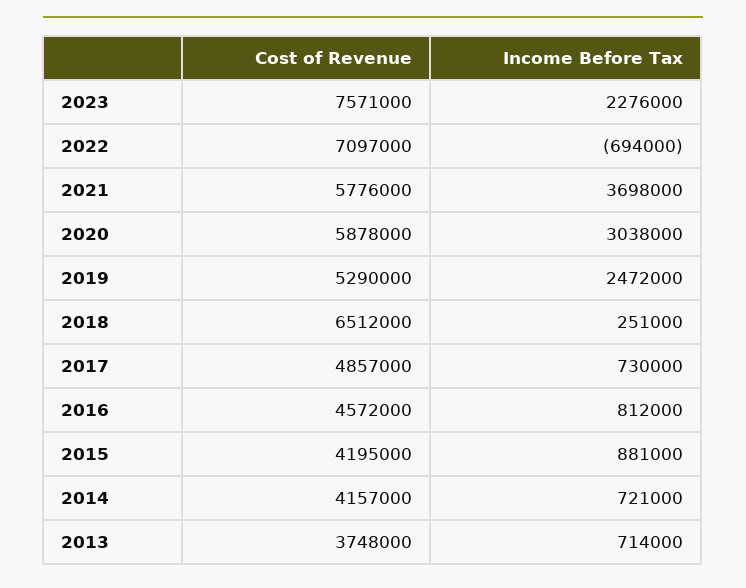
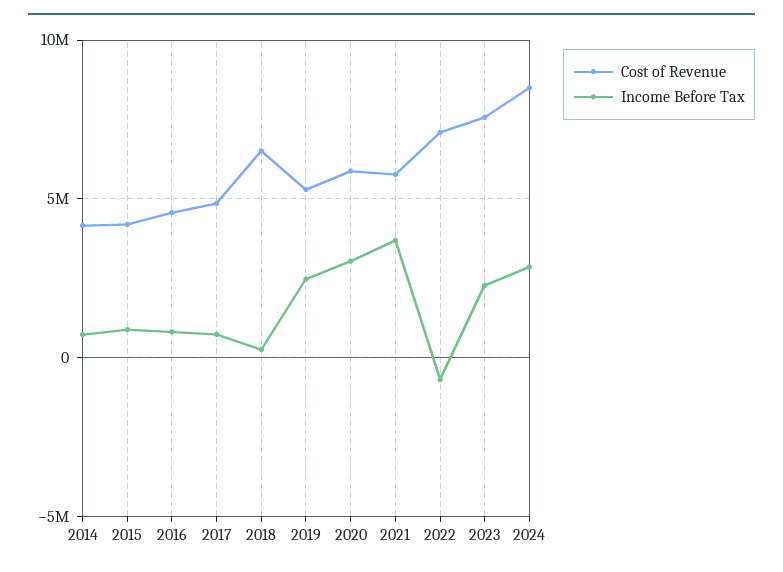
Cost of Revenue, 2013: 3748000 -> none
Income Before Tax, 2013: 714000 -> none
Cost of Revenue, 2024: none -> 8500000
Income Before Tax, 2024: none -> 3000000

